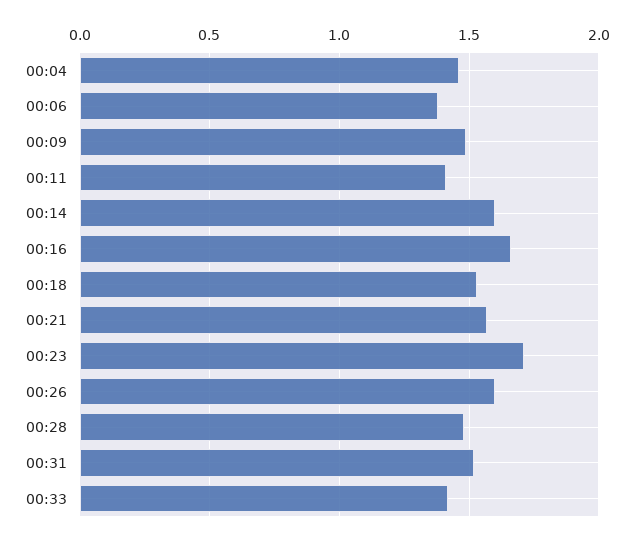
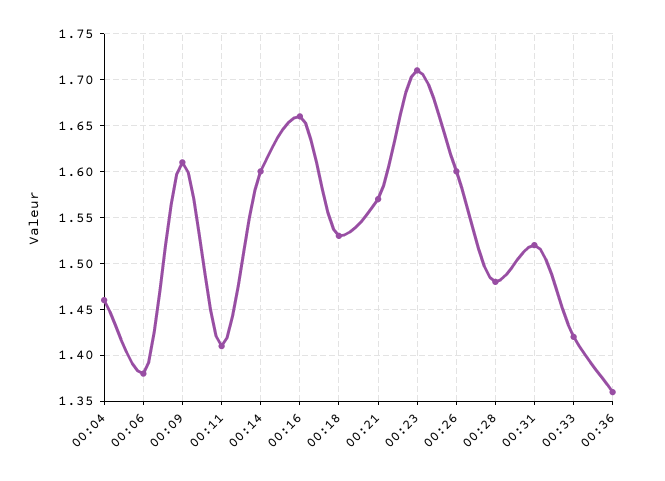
00:09: 1.5 -> 1.61
00:36: none -> 1.36

